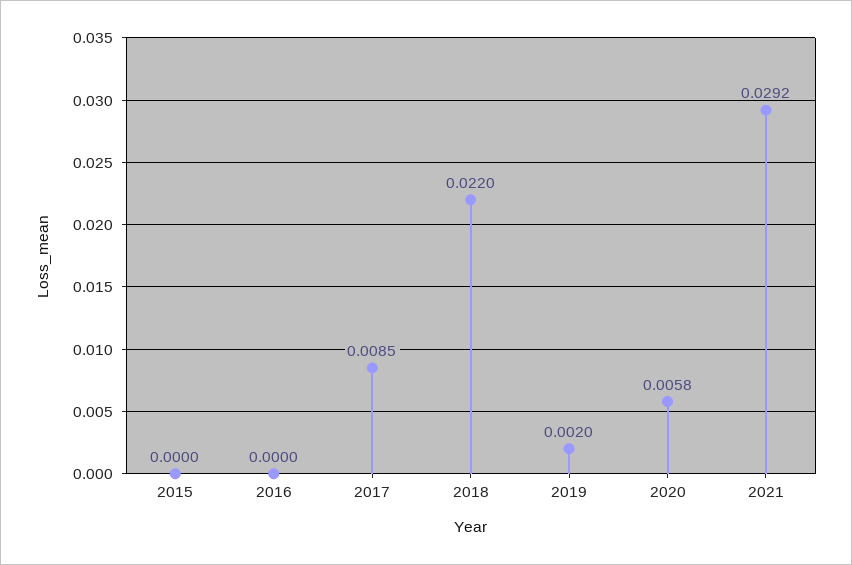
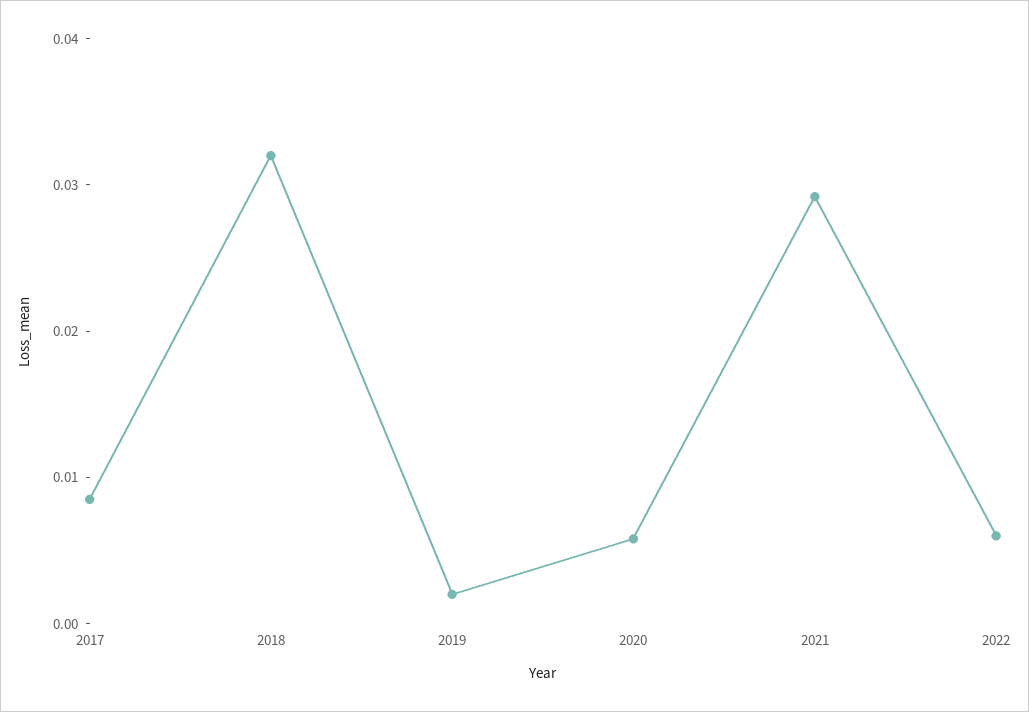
2015: 0 -> none
2016: 0 -> none
2018: 0.022 -> 0.032
2022: none -> 0.006

